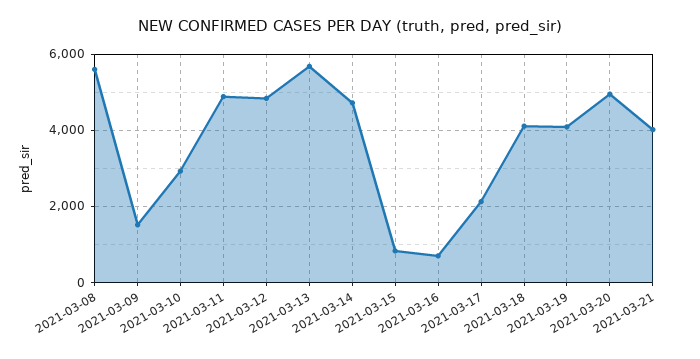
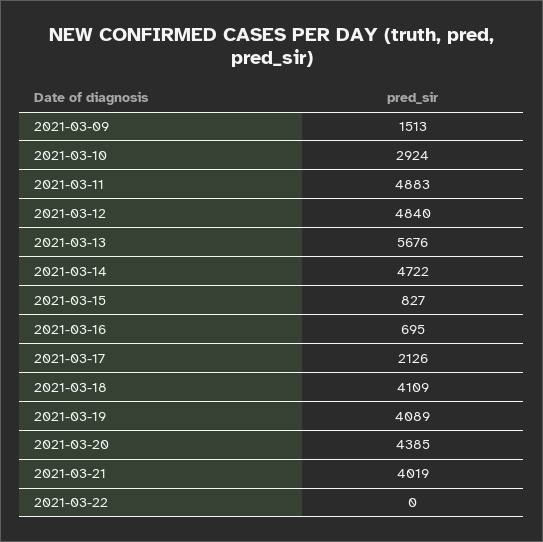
2021-03-08: 5600 -> none
2021-03-20: 5000 -> 4385
2021-03-22: none -> 0

